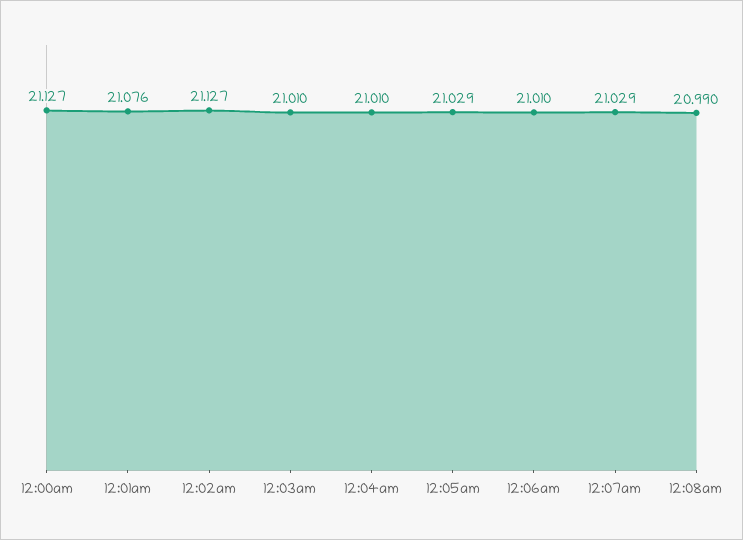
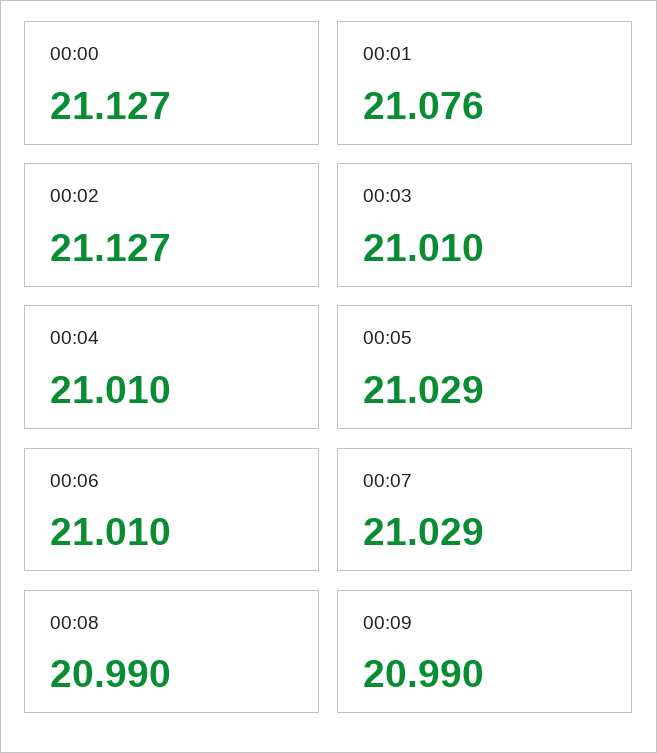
00:09: none -> 20.99

